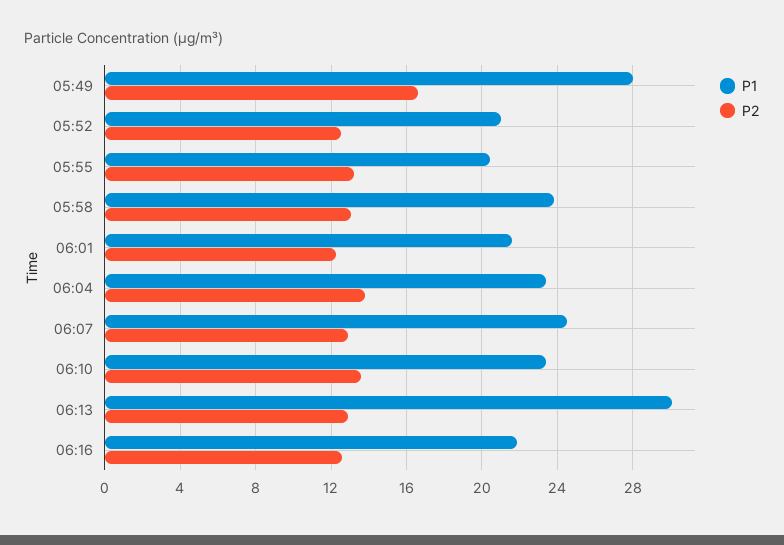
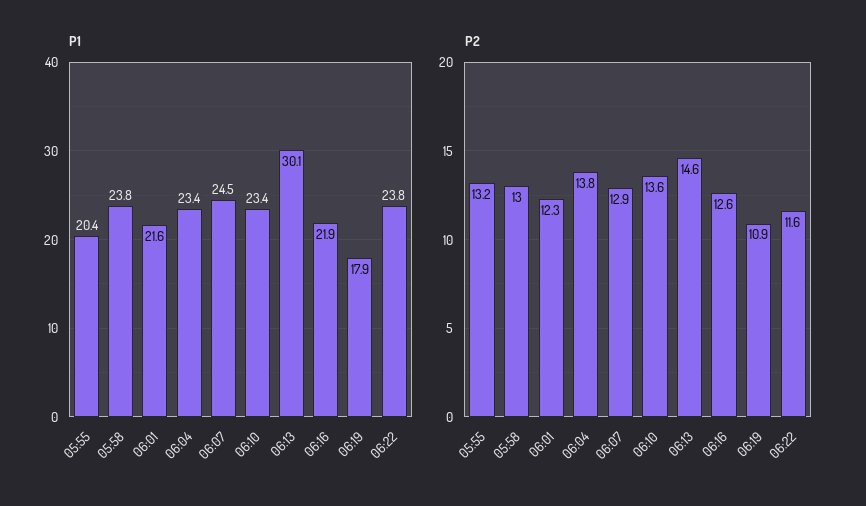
P1, 05:49: 28 -> none
P2, 05:49: 16.5 -> none
P1, 05:52: 21 -> none
P2, 05:52: 12.5 -> none
P2, 06:13: 13 -> 14.6
P1, 06:19: none -> 17.9
P1, 06:22: none -> 23.8
P2, 06:19: none -> 10.9
P2, 06:22: none -> 11.6

